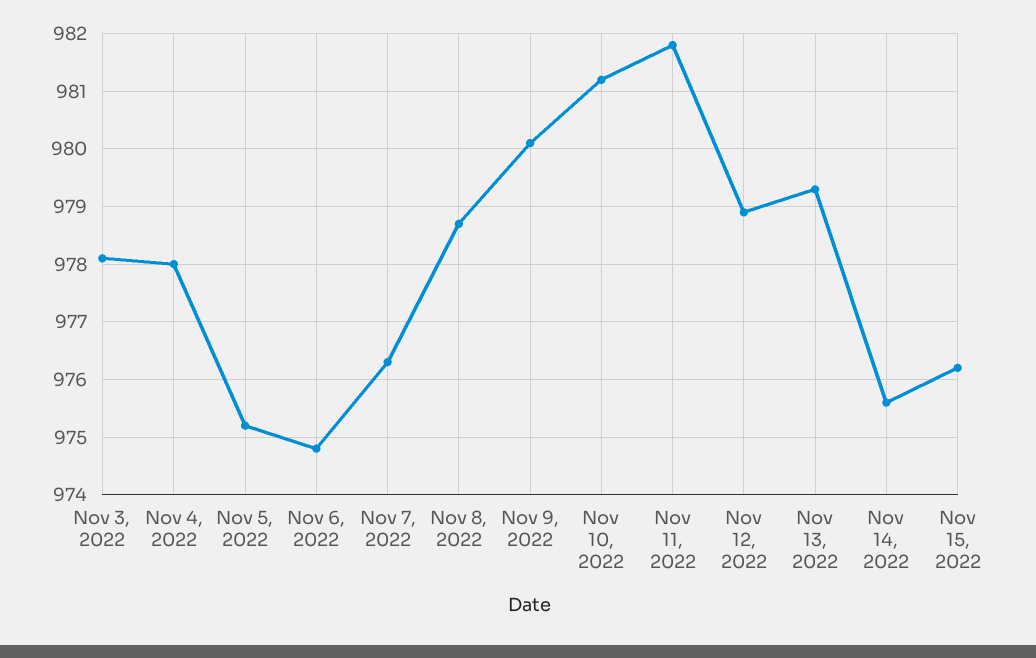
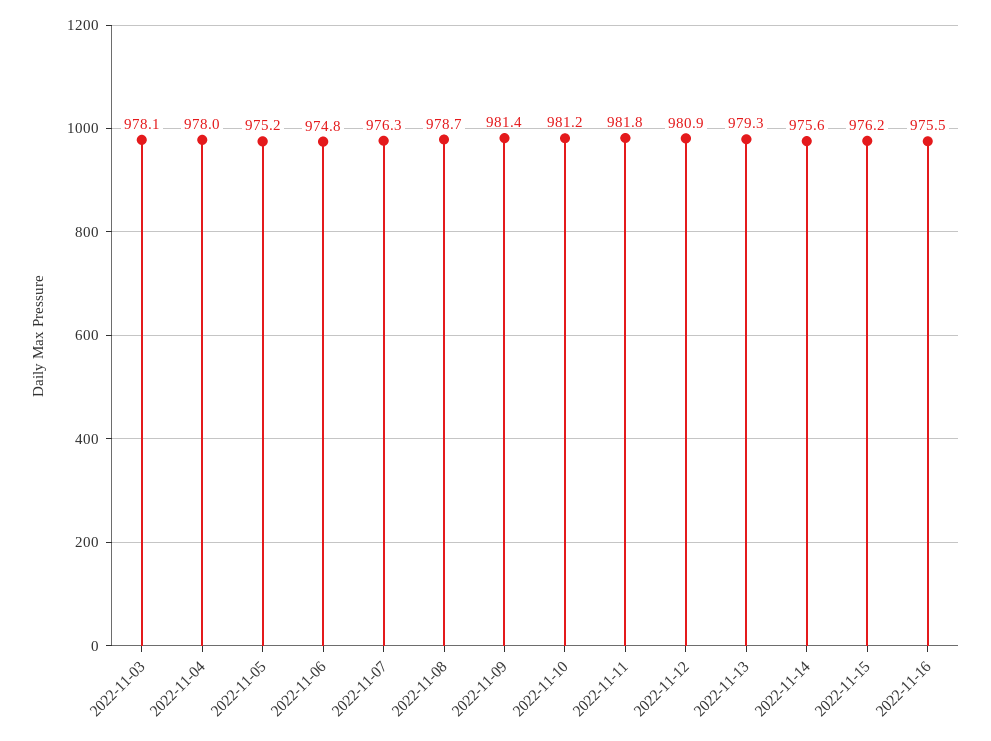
Nov 9, 2022: 980 -> 981.4
Nov 12, 2022: 979 -> 980.9
2022-11-16: none -> 975.5

